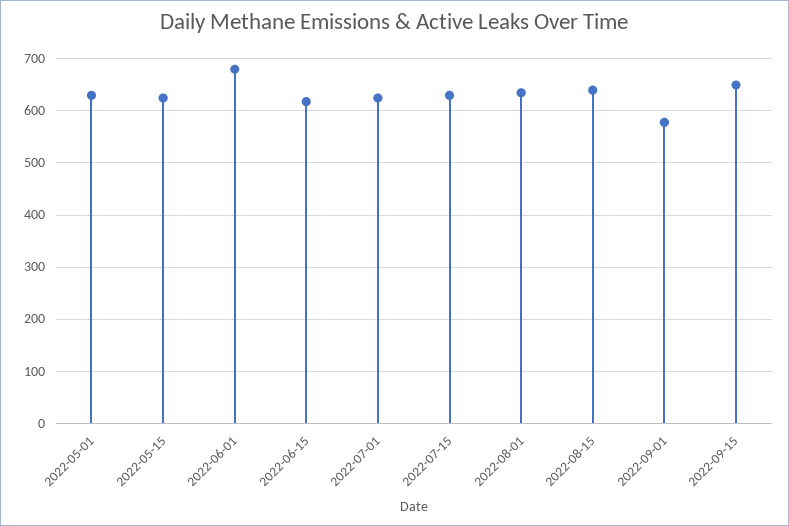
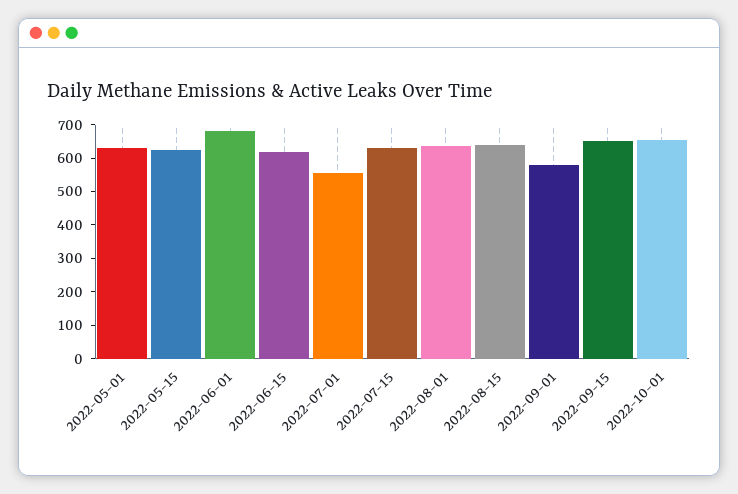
2022-07-01: 620 -> 550
2022-10-01: none -> 650

